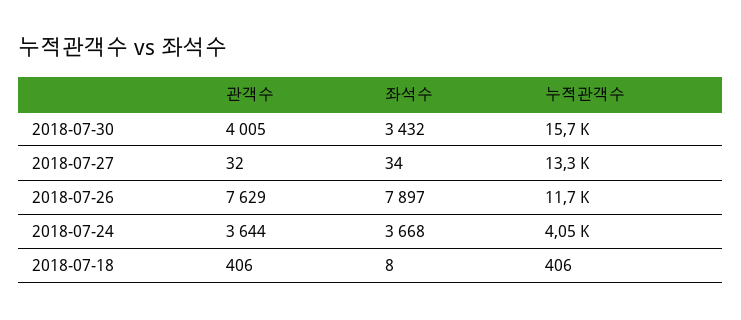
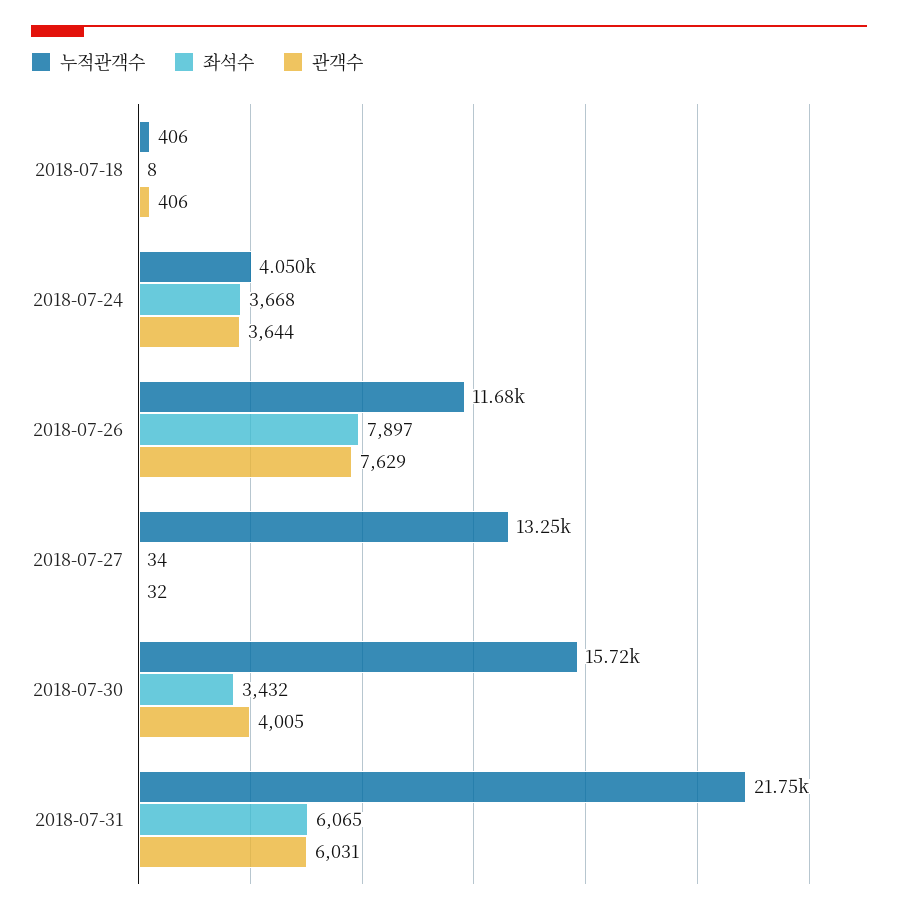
누적관객수, 2018-07-31: none -> 21750
좌석수, 2018-07-31: none -> 6065
관객수, 2018-07-31: none -> 6031

